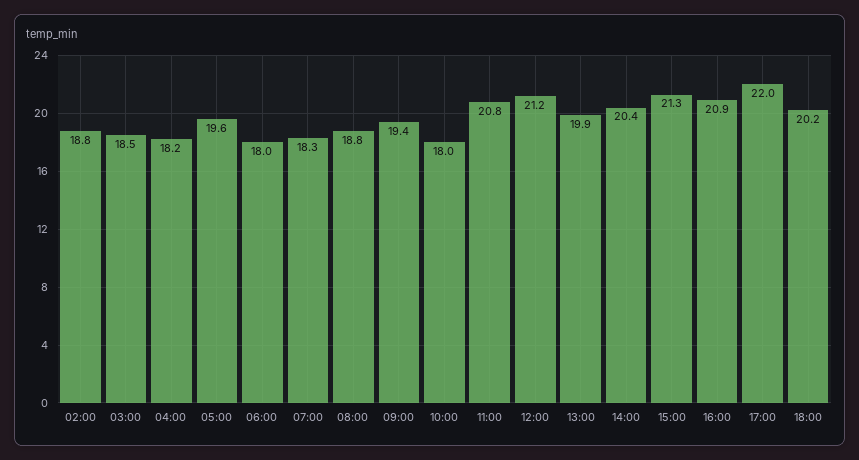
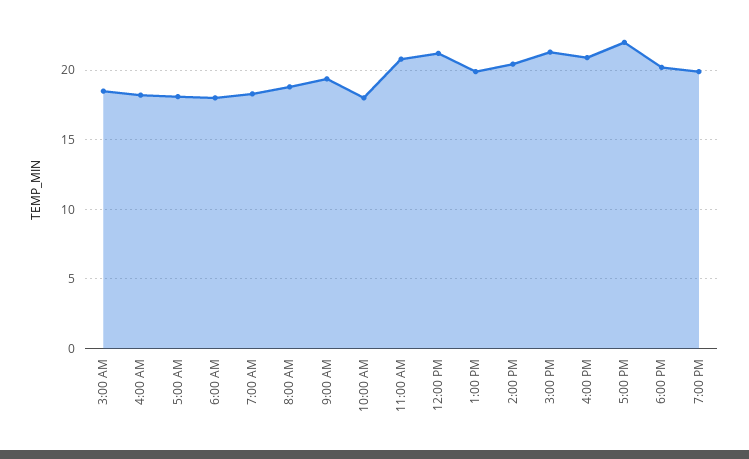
02:00: 18.8 -> none
05:00: 19.6 -> 18
7:00 PM: none -> 20

